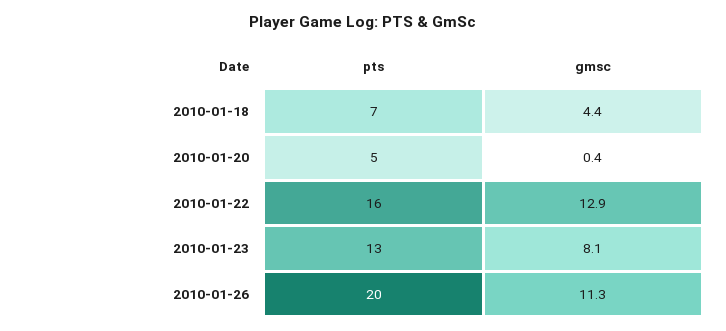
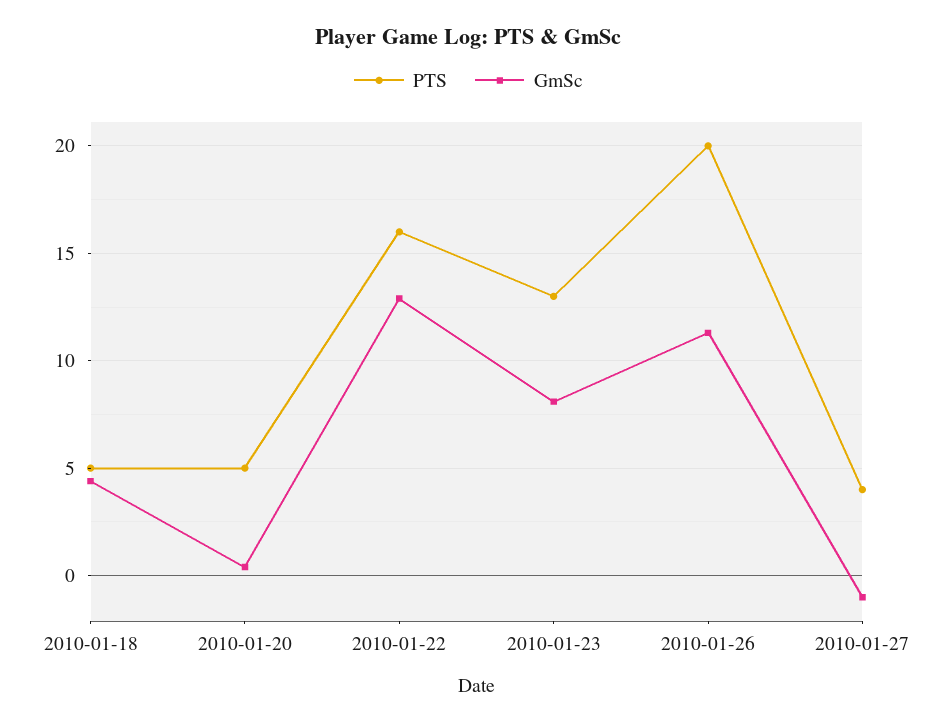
pts, 2010-01-18: 7 -> 5
pts, 2010-01-27: none -> 4
gmsc, 2010-01-27: none -> -1

